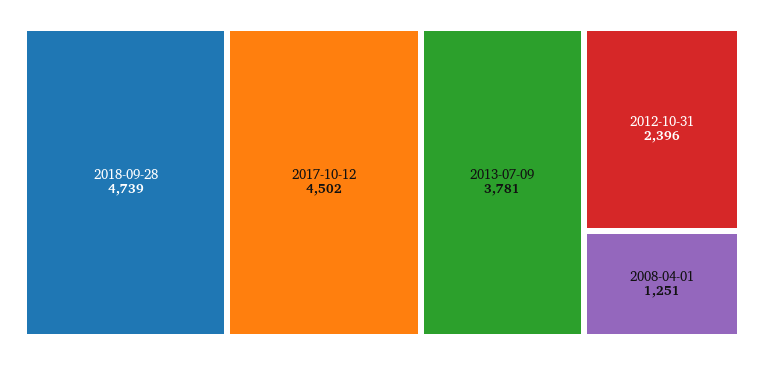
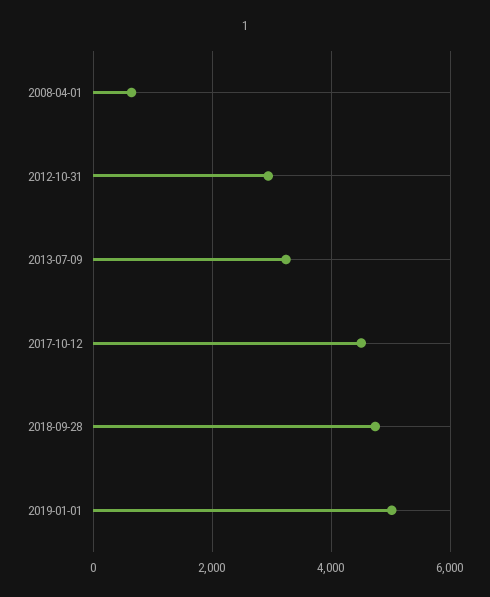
2013-07-09: 3781 -> 3200
2012-10-31: 2396 -> 3000
2008-04-01: 1251 -> 600
2019-01-01: none -> 5000

